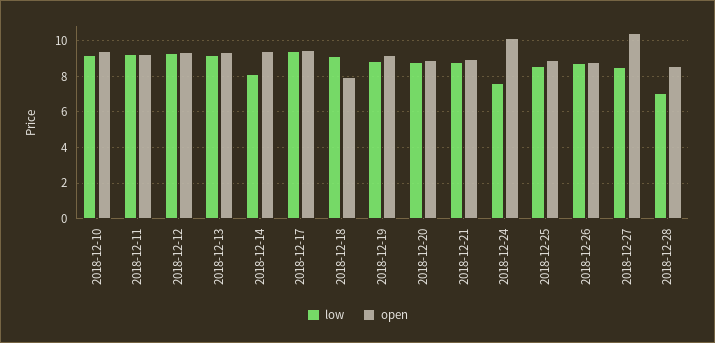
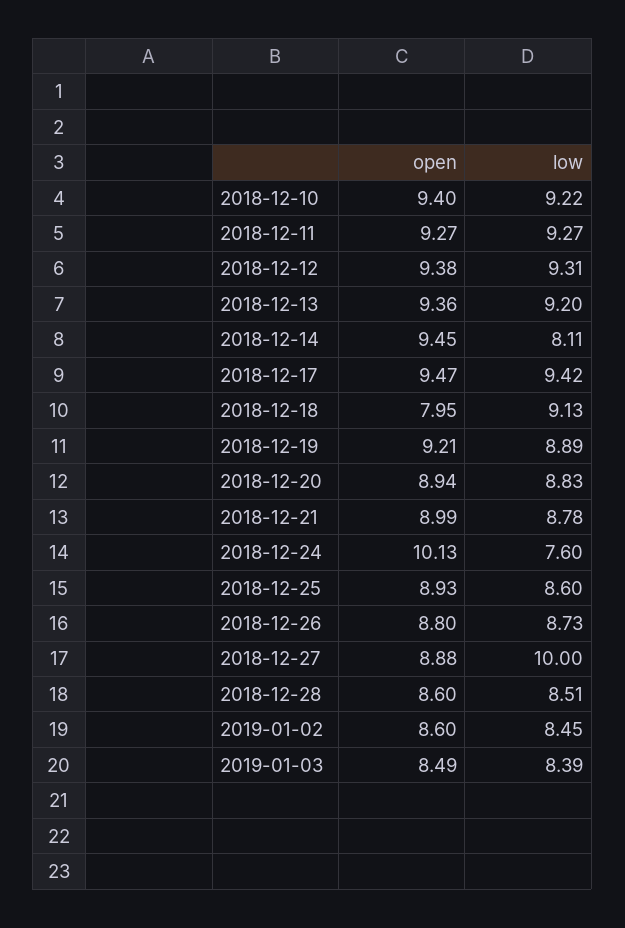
low, 2018-12-27: 8.5 -> 10
open, 2018-12-27: 10.5 -> 8.88
low, 2018-12-28: 7 -> 8.51
open, 2019-01-02: none -> 8.6
low, 2019-01-02: none -> 8.45
open, 2019-01-03: none -> 8.49
low, 2019-01-03: none -> 8.39

